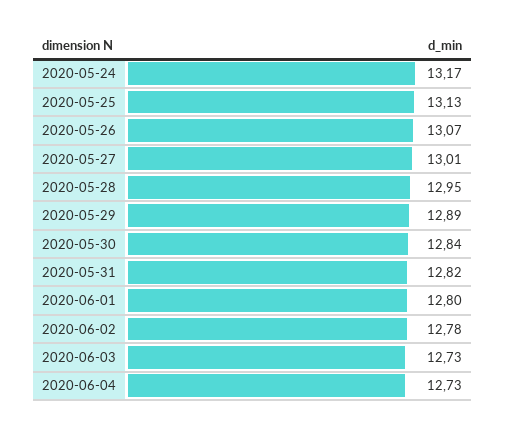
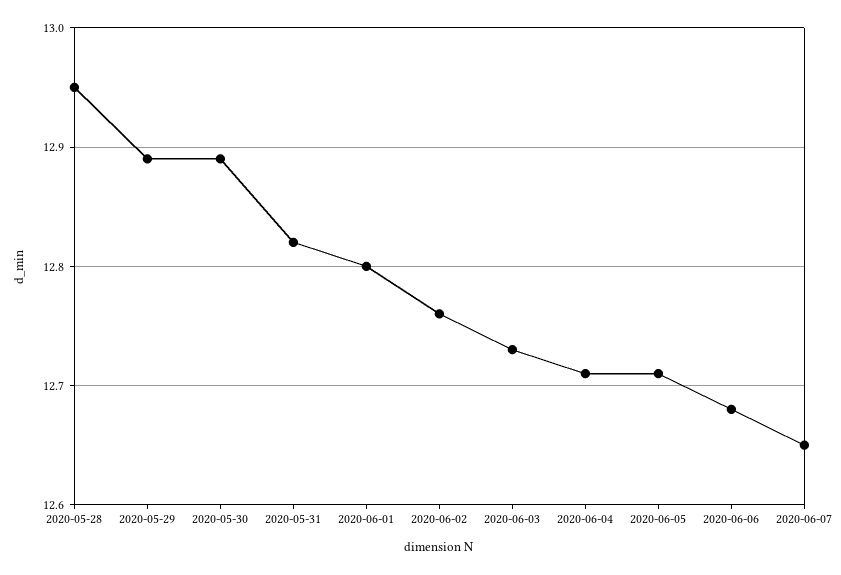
2020-05-24: 13.17 -> none
2020-05-25: 13.13 -> none
2020-05-26: 13.07 -> none
2020-05-27: 13.01 -> none
2020-05-30: 12.84 -> 12.89
2020-06-02: 12.78 -> 12.76
2020-06-04: 12.73 -> 12.71
2020-06-05: none -> 12.71
2020-06-06: none -> 12.68
2020-06-07: none -> 12.65

